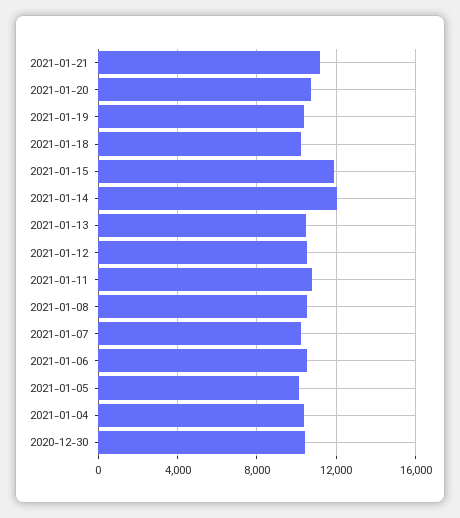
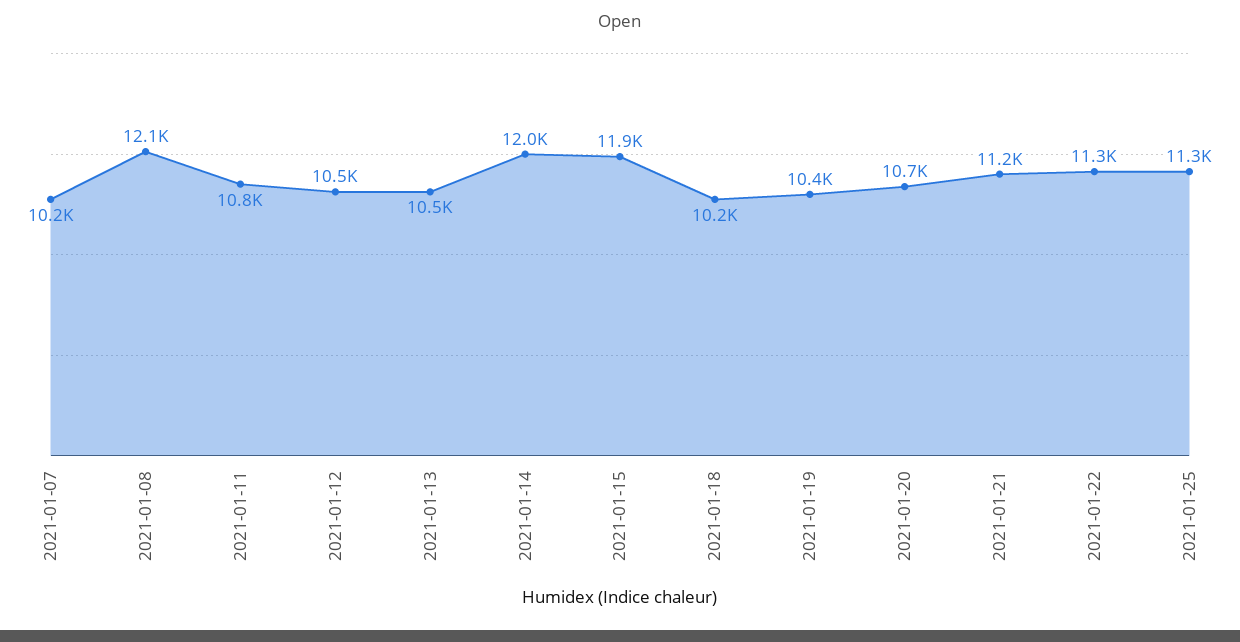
2021-01-08: 10500 -> 12100
2021-01-06: 10500 -> none
2021-01-05: 10000 -> none
2021-01-04: 10500 -> none
2020-12-30: 10500 -> none
2021-01-22: none -> 11300
2021-01-25: none -> 11300

